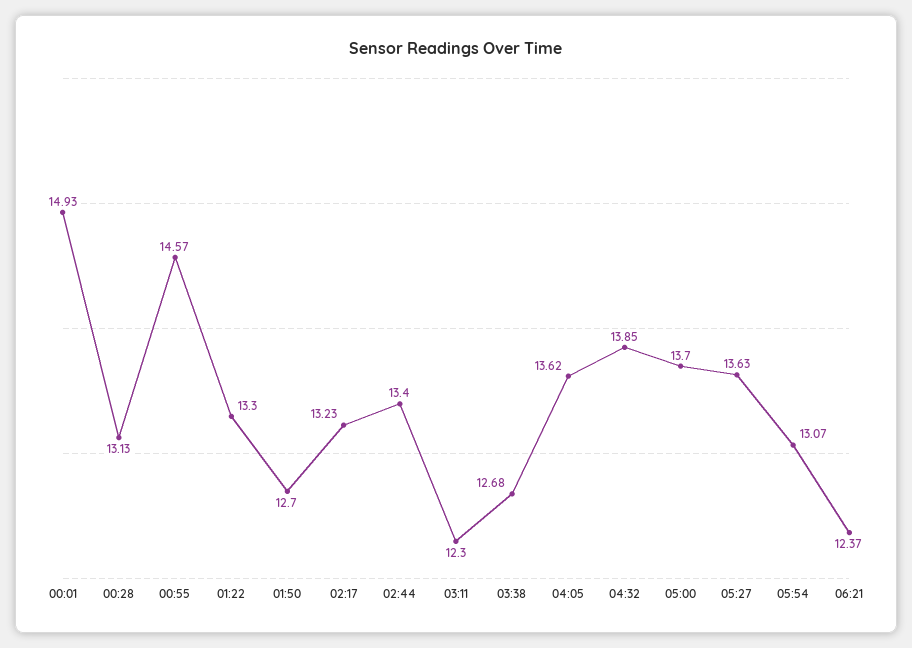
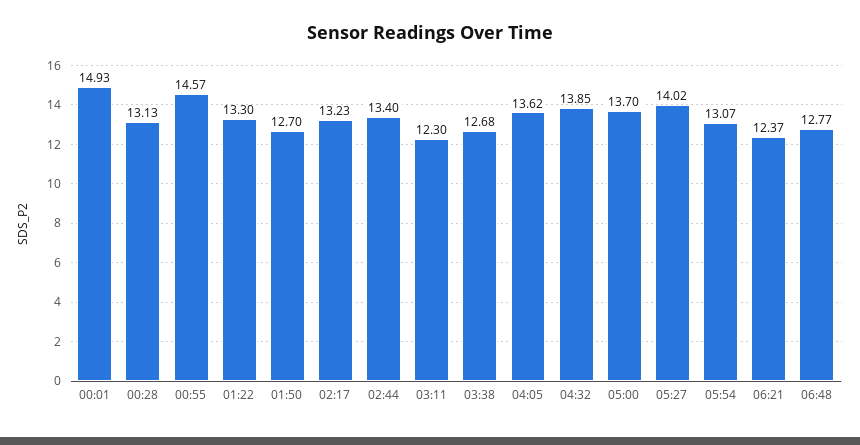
05:27: 13.63 -> 14.02
06:48: none -> 12.77

